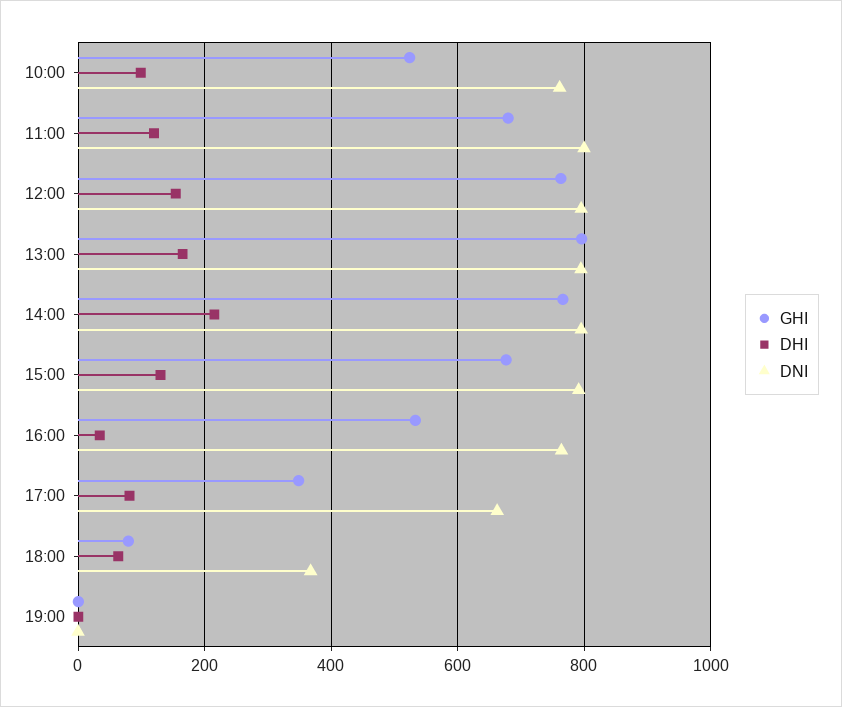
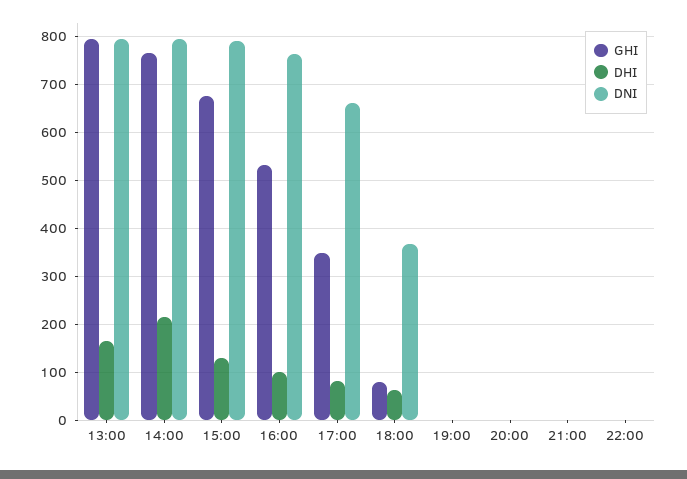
GHI, 10:00: 520 -> none
DHI, 10:00: 100 -> none
DNI, 10:00: 760 -> none
GHI, 11:00: 680 -> none
DHI, 11:00: 120 -> none
DNI, 11:00: 800 -> none
GHI, 12:00: 760 -> none
DHI, 12:00: 160 -> none
DNI, 12:00: 800 -> none
DHI, 16:00: 40 -> 100
GHI, 20:00: none -> 0
DHI, 20:00: none -> 0
DNI, 20:00: none -> 0
GHI, 21:00: none -> 0
DHI, 21:00: none -> 0
DNI, 21:00: none -> 0
GHI, 22:00: none -> 0
DHI, 22:00: none -> 0
DNI, 22:00: none -> 0

